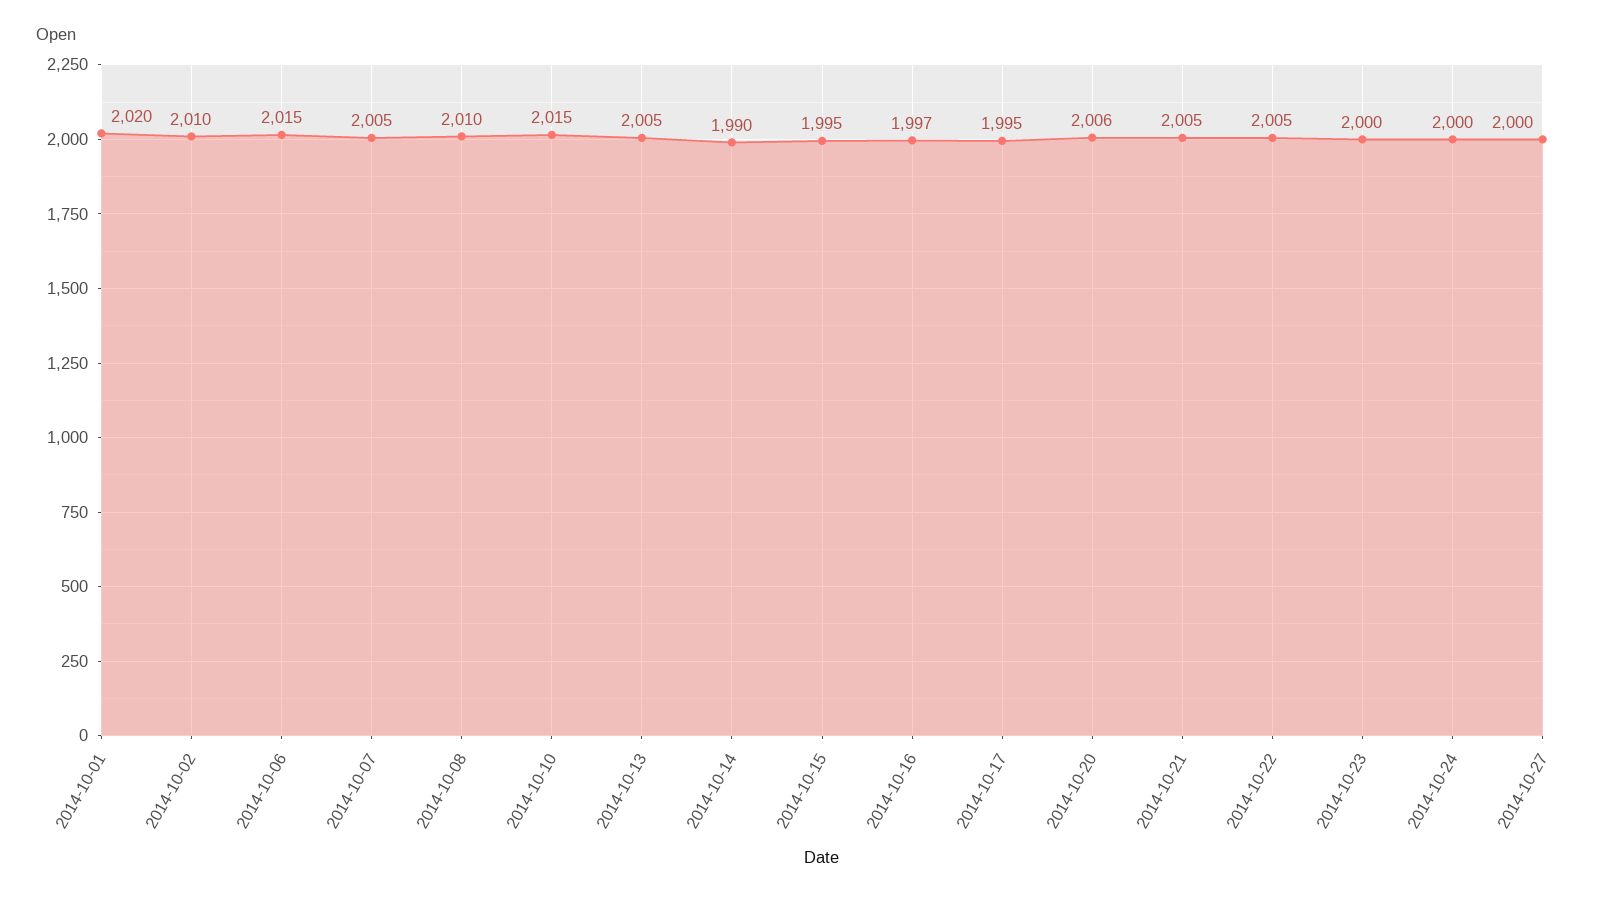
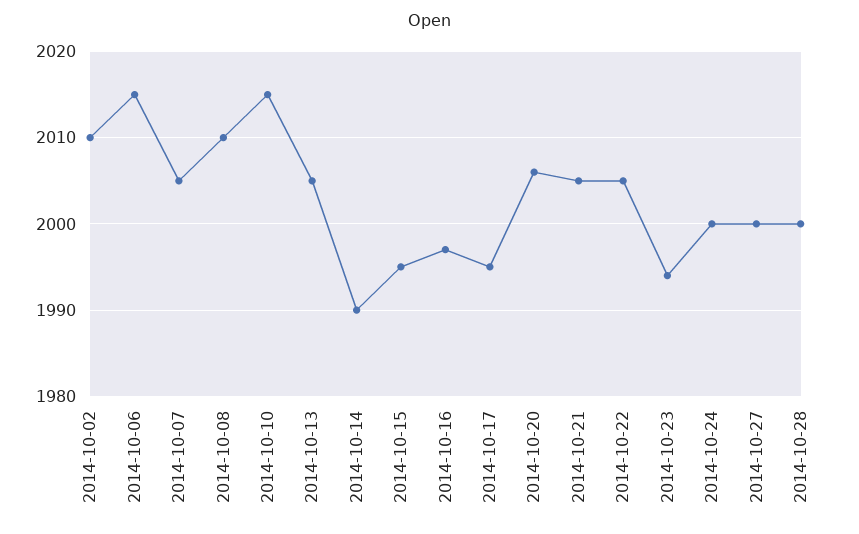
2014-10-01: 2020 -> none
2014-10-23: 2000 -> 1994
2014-10-28: none -> 2000

